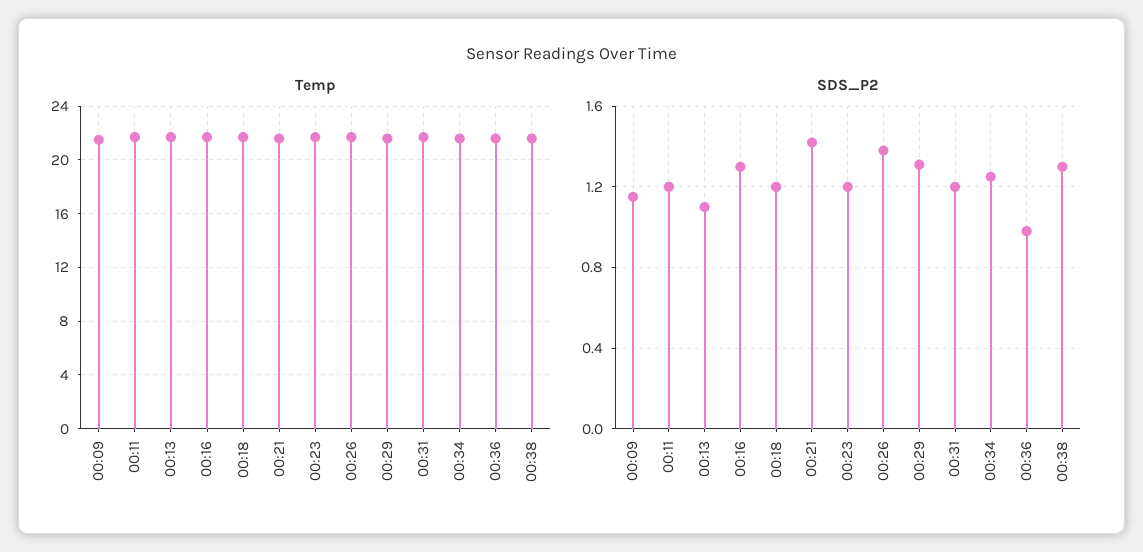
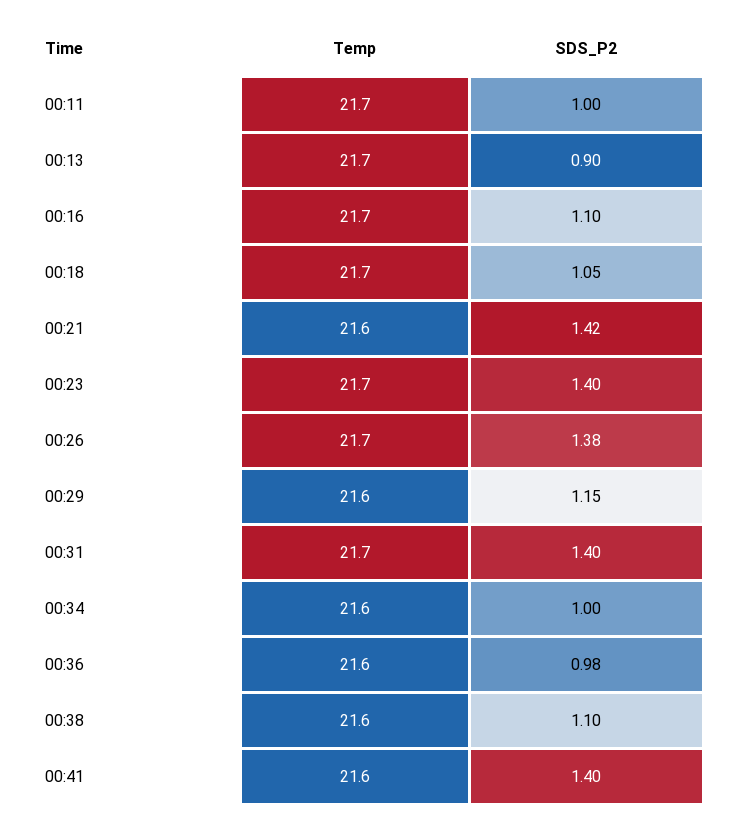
Temp, 00:09: 21.5 -> none
SDS_P2, 00:09: 1.15 -> none
SDS_P2, 00:11: 1.2 -> 1
SDS_P2, 00:13: 1.1 -> 0.9
SDS_P2, 00:16: 1.3 -> 1.1
SDS_P2, 00:18: 1.2 -> 1.05
SDS_P2, 00:23: 1.2 -> 1.4
SDS_P2, 00:29: 1.3 -> 1.15
SDS_P2, 00:31: 1.2 -> 1.4
SDS_P2, 00:34: 1.25 -> 1
SDS_P2, 00:38: 1.3 -> 1.1
Temp, 00:41: none -> 21.6
SDS_P2, 00:41: none -> 1.4

